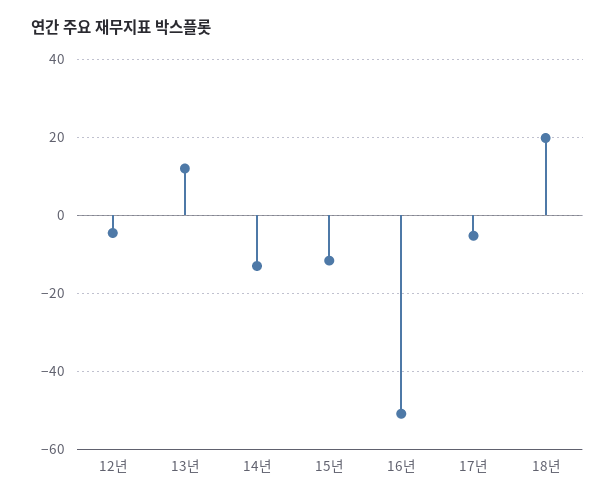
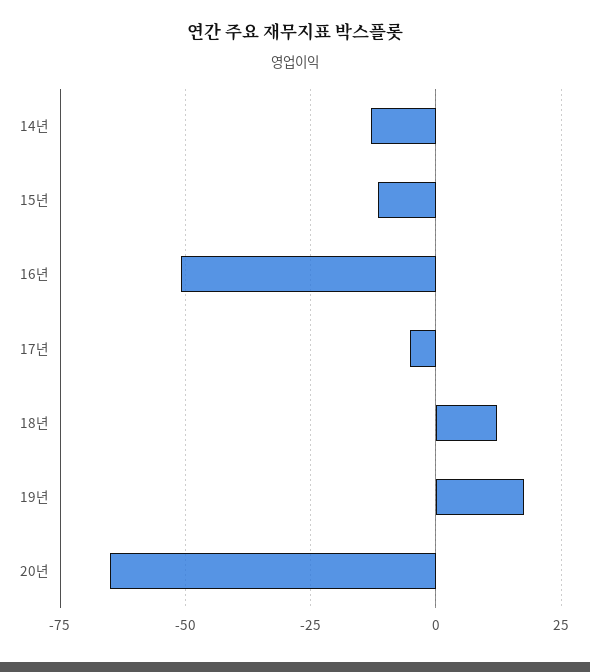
12년: -4 -> none
13년: 12 -> none
18년: 20 -> 12.5
19년: none -> 17.5
20년: none -> -65

